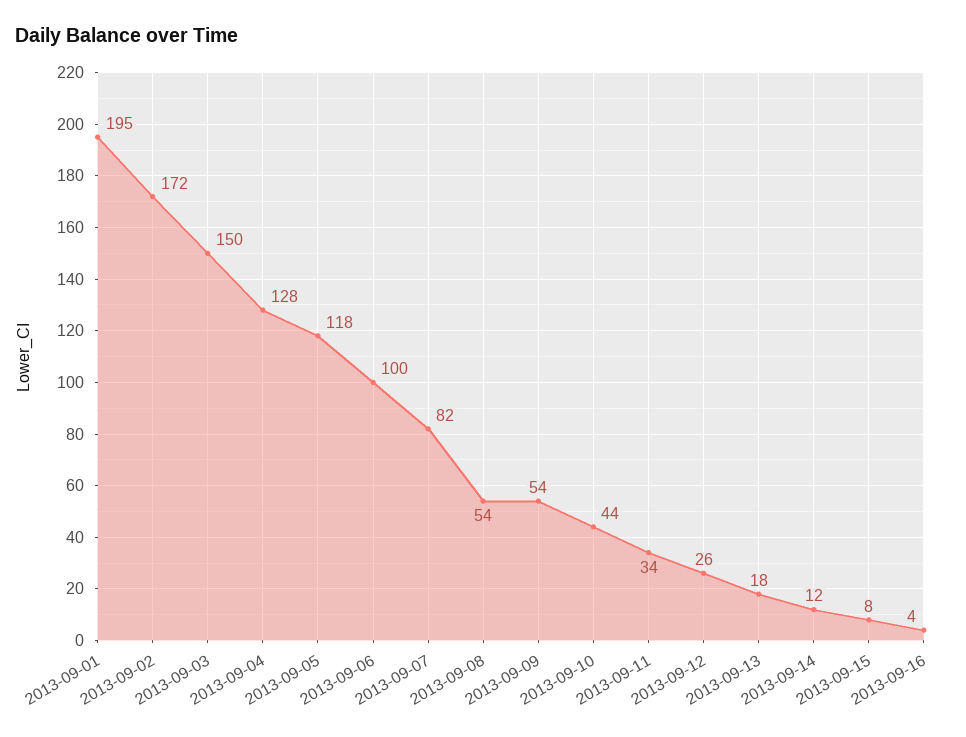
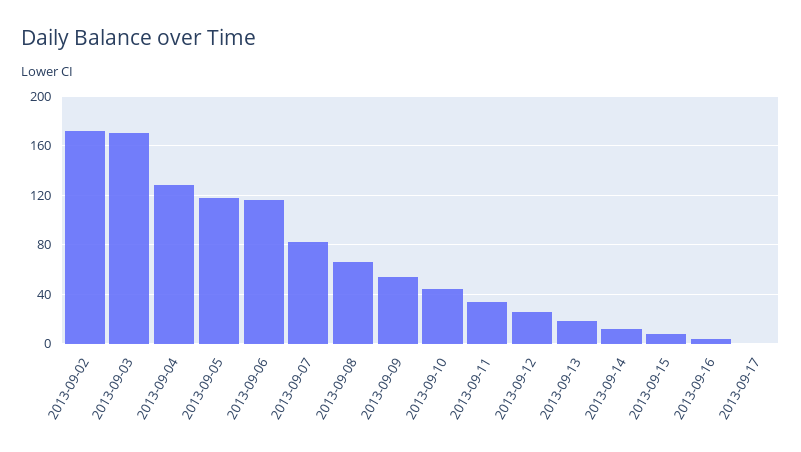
2013-09-01: 195 -> none
2013-09-03: 150 -> 170
2013-09-06: 100 -> 115
2013-09-08: 54 -> 65
2013-09-17: none -> 0

